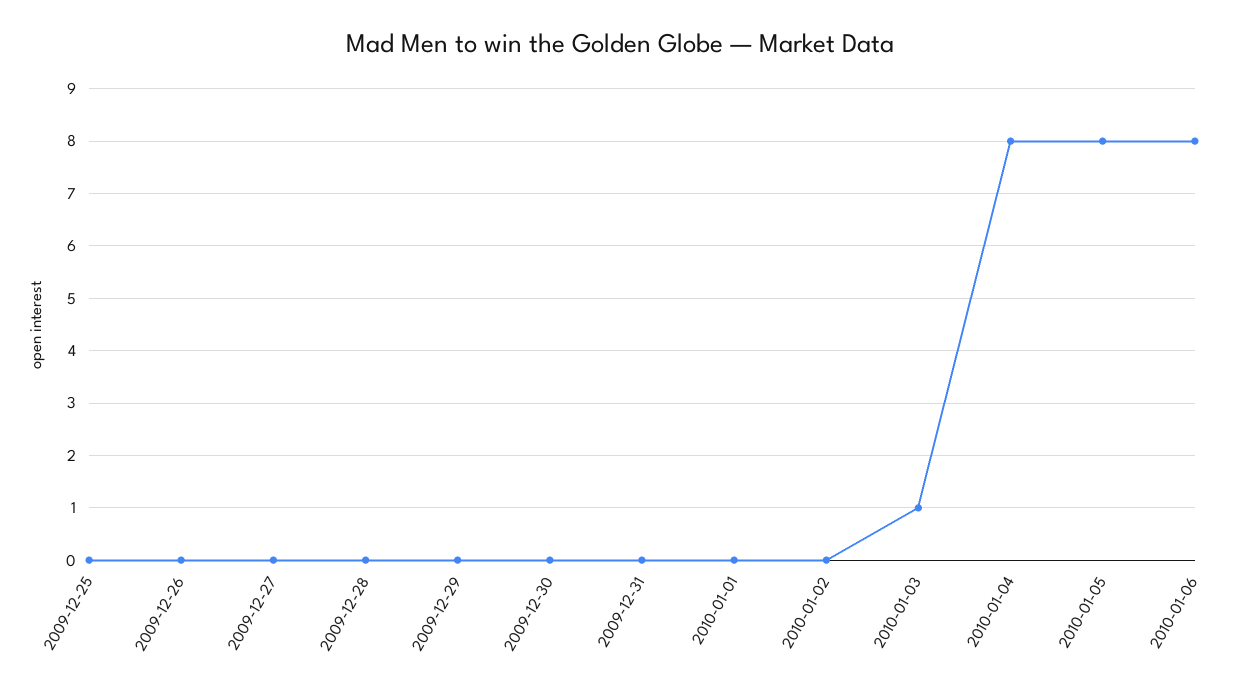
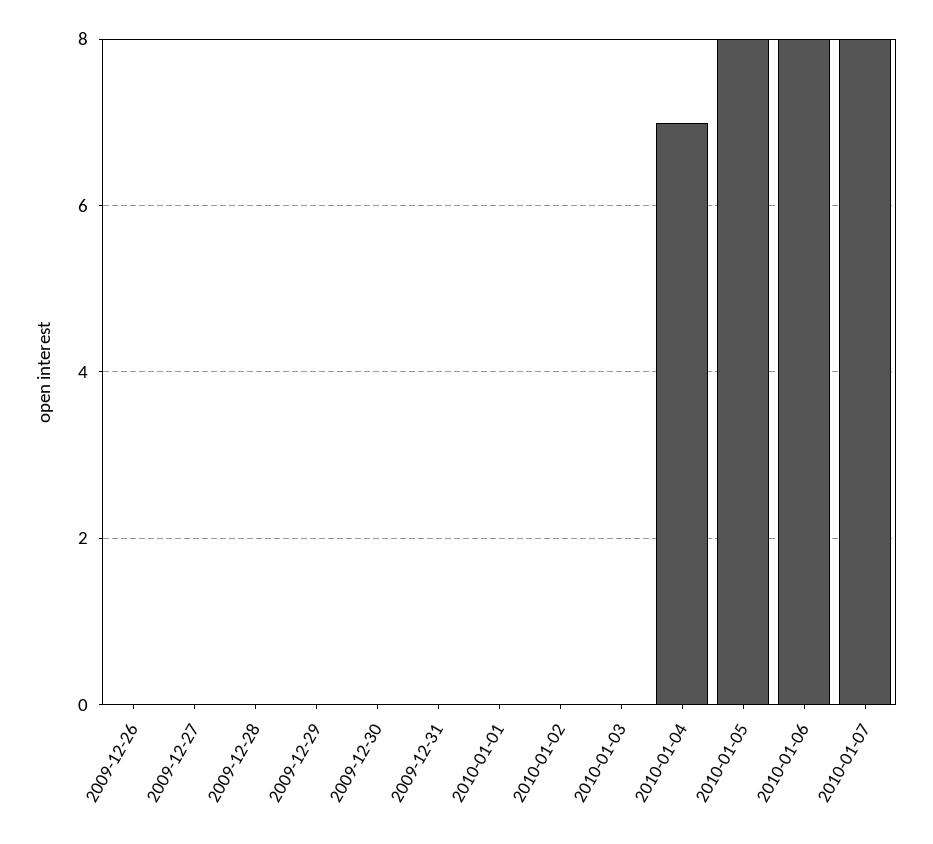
2009-12-25: 0 -> none
2010-01-03: 1 -> 0
2010-01-04: 8 -> 7
2010-01-07: none -> 8

